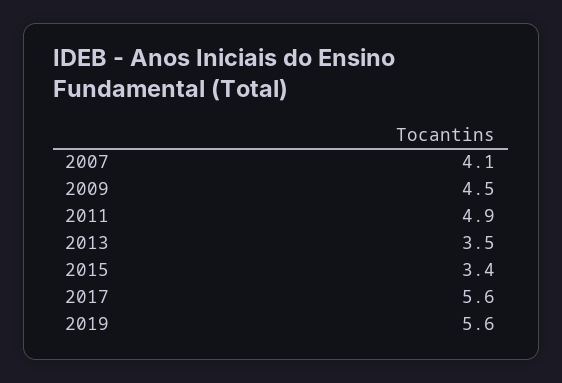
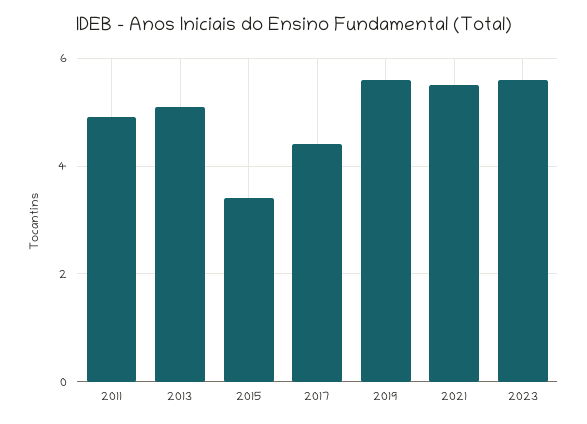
2007: 4.1 -> none
2009: 4.5 -> none
2013: 3.5 -> 5
2017: 5.6 -> 4.5
2021: none -> 5.5
2023: none -> 5.5

